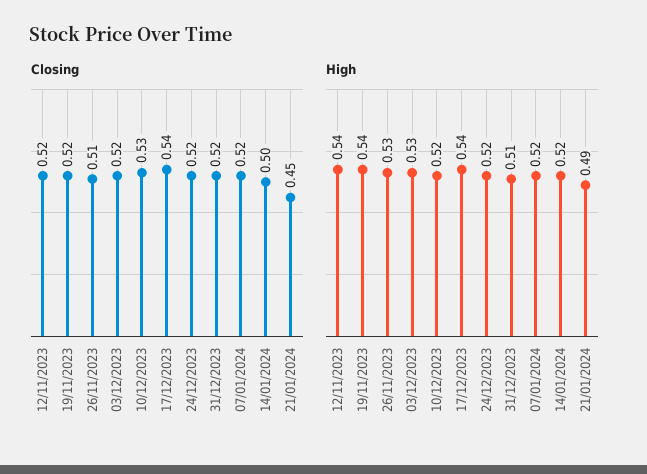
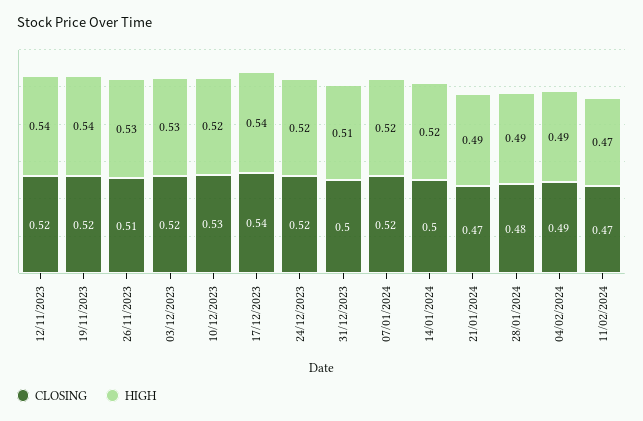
Closing, 31/12/2023: 0.52 -> 0.5
Closing, 21/01/2024: 0.45 -> 0.47
Closing, 28/01/2024: none -> 0.48
High, 28/01/2024: none -> 0.49
Closing, 04/02/2024: none -> 0.49
High, 04/02/2024: none -> 0.49
Closing, 11/02/2024: none -> 0.47
High, 11/02/2024: none -> 0.47

